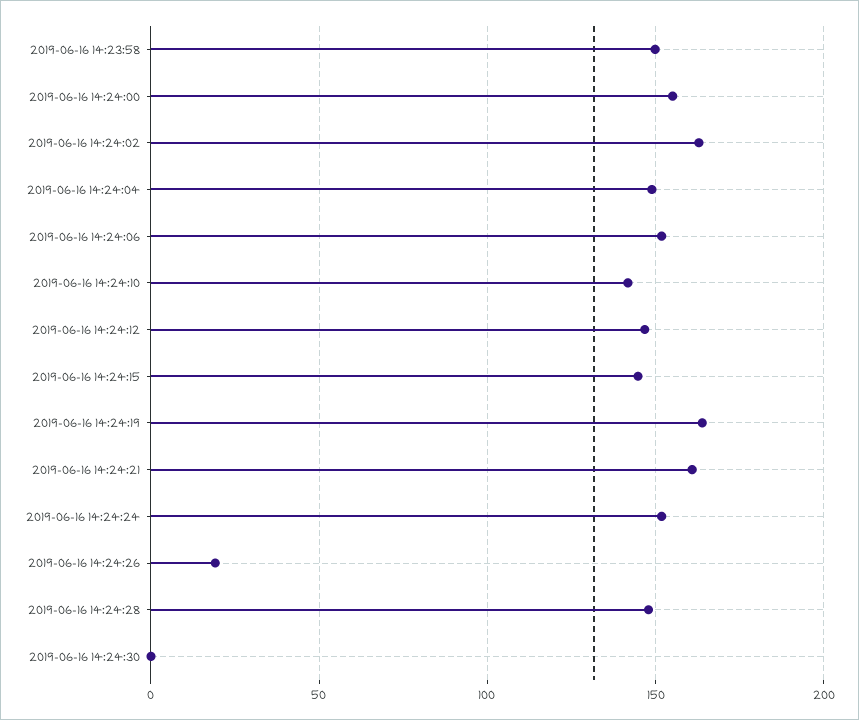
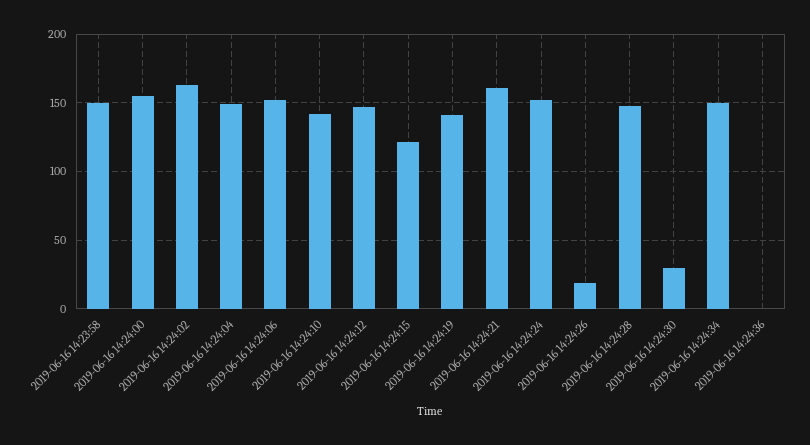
2019-06-16 14:24:15: 145 -> 120
2019-06-16 14:24:19: 165 -> 140
2019-06-16 14:24:30: 0 -> 30
2019-06-16 14:24:34: none -> 150
2019-06-16 14:24:36: none -> 0

